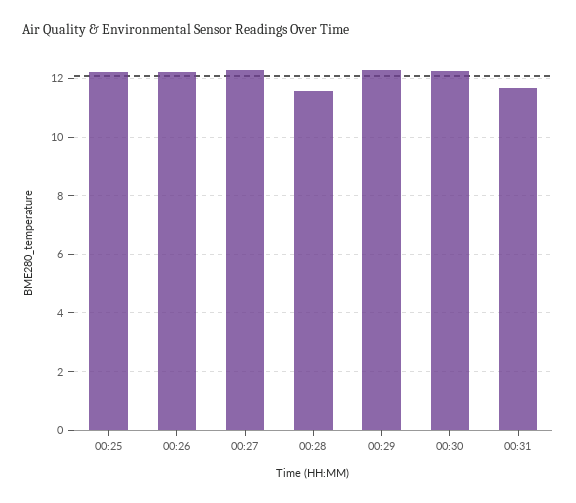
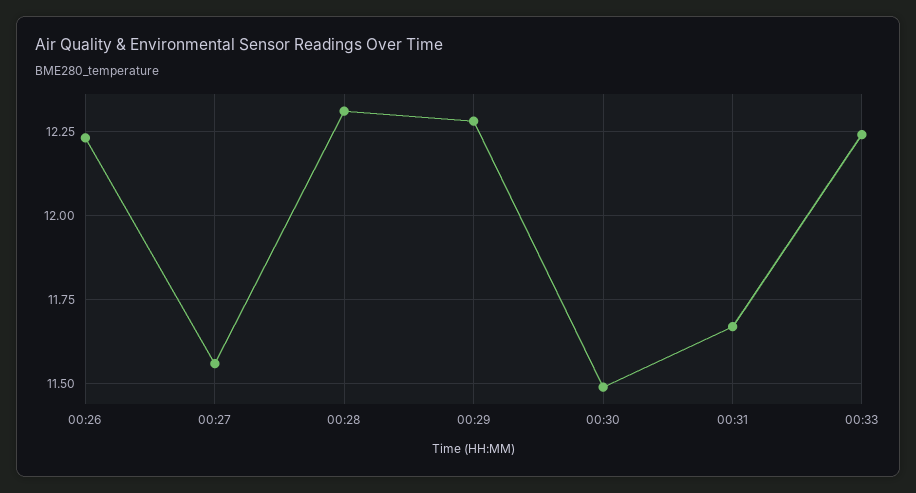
00:25: 12.25 -> none
00:27: 12.25 -> 11.55
00:28: 11.5 -> 12.3
00:30: 12.25 -> 11.5
00:33: none -> 12.25

